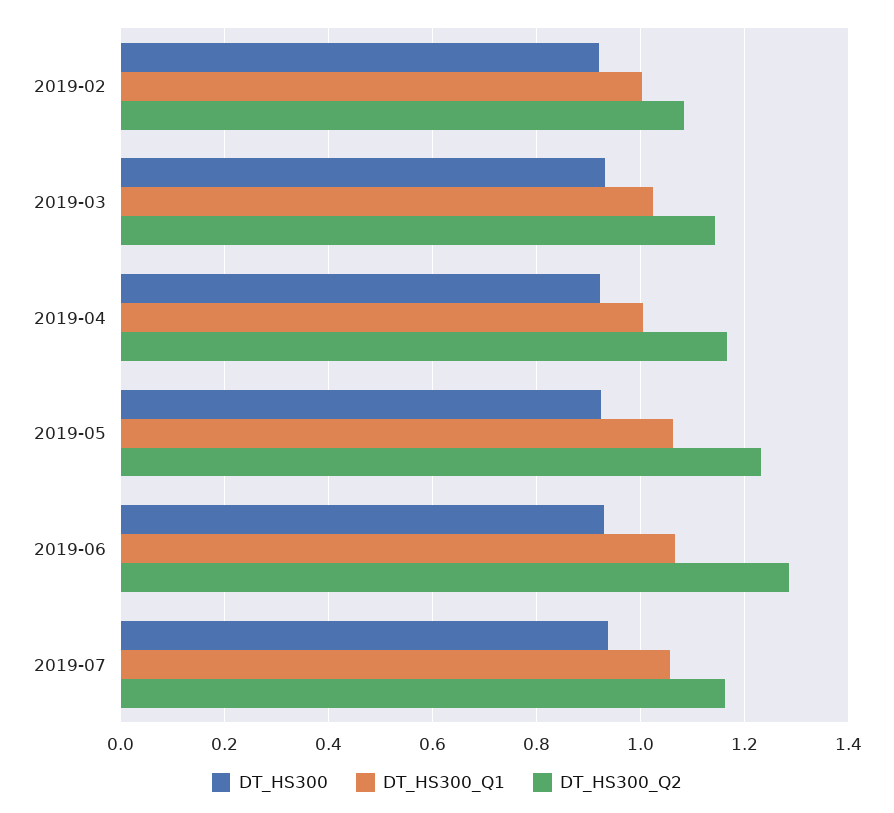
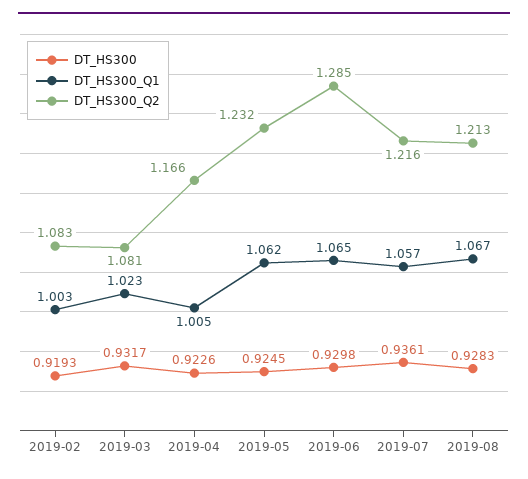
DT_HS300_Q2, 2019-03: 1.14 -> 1.081
DT_HS300_Q2, 2019-07: 1.16 -> 1.216
DT_HS300, 2019-08: none -> 0.9283
DT_HS300_Q1, 2019-08: none -> 1.067
DT_HS300_Q2, 2019-08: none -> 1.213

